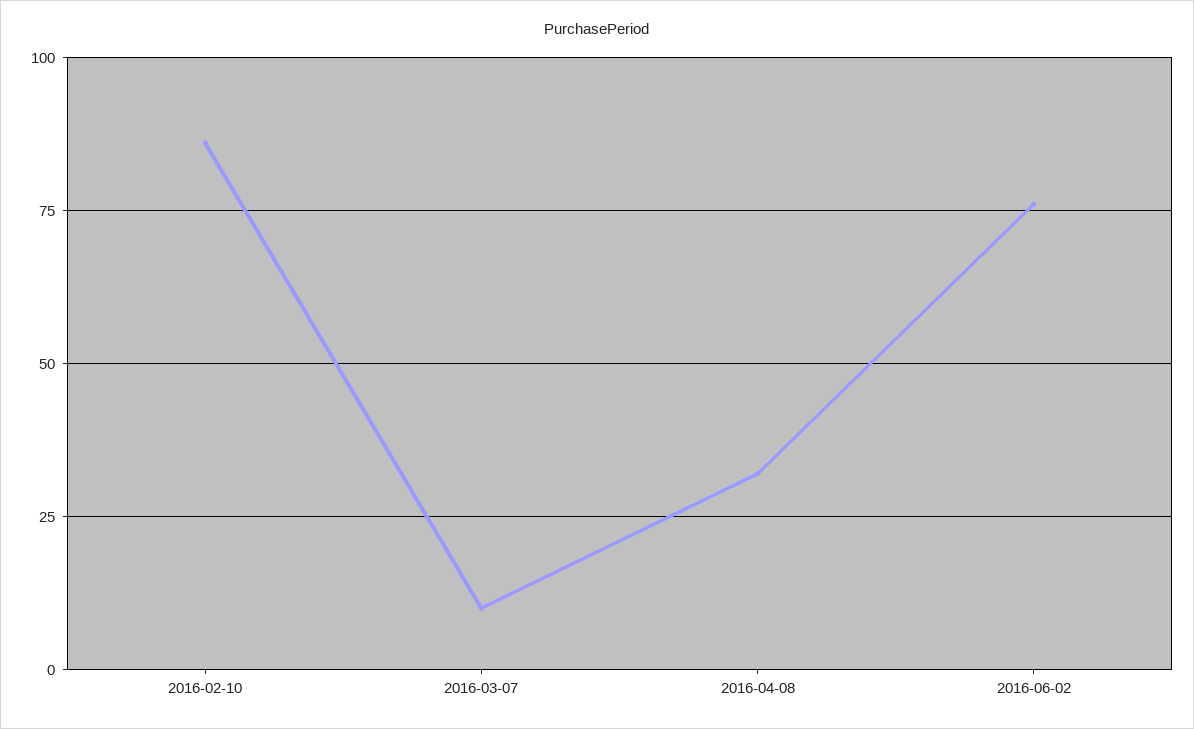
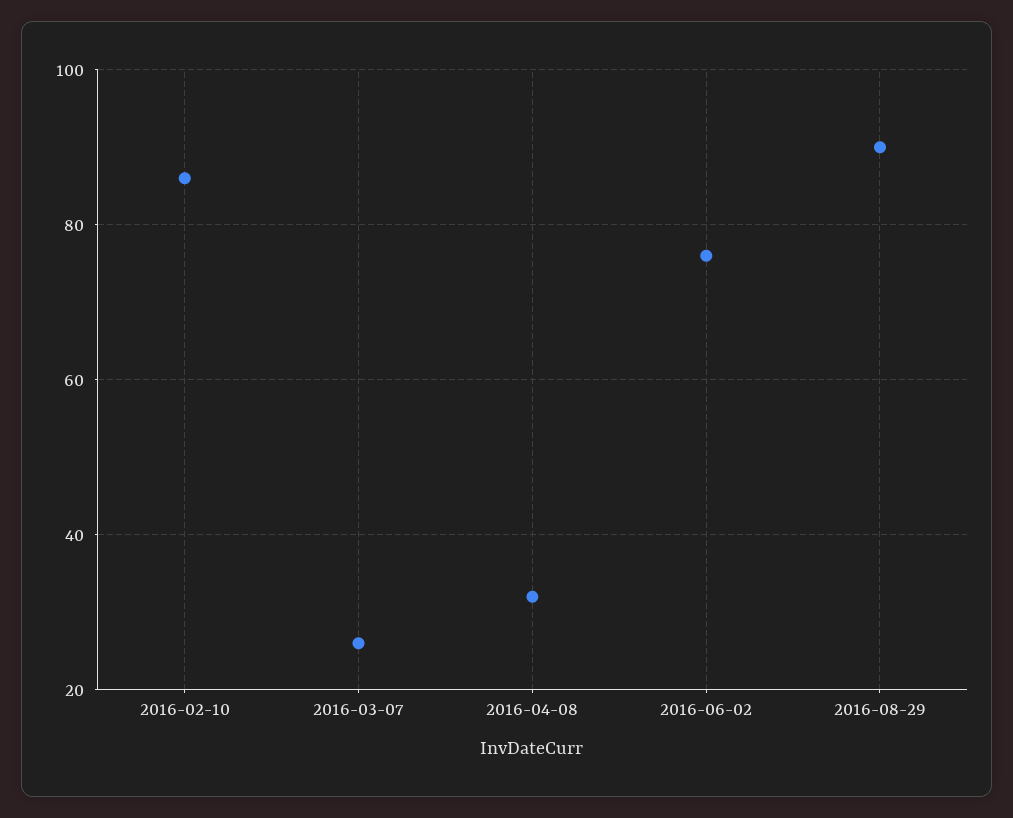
2016-03-07: 10 -> 25
2016-08-29: none -> 90

